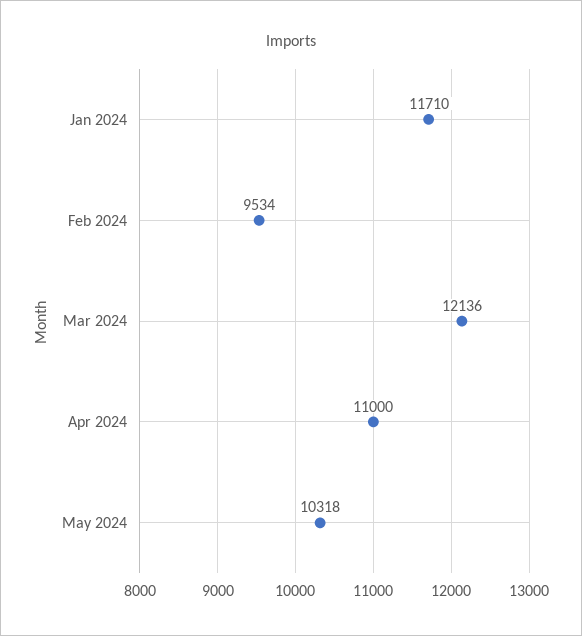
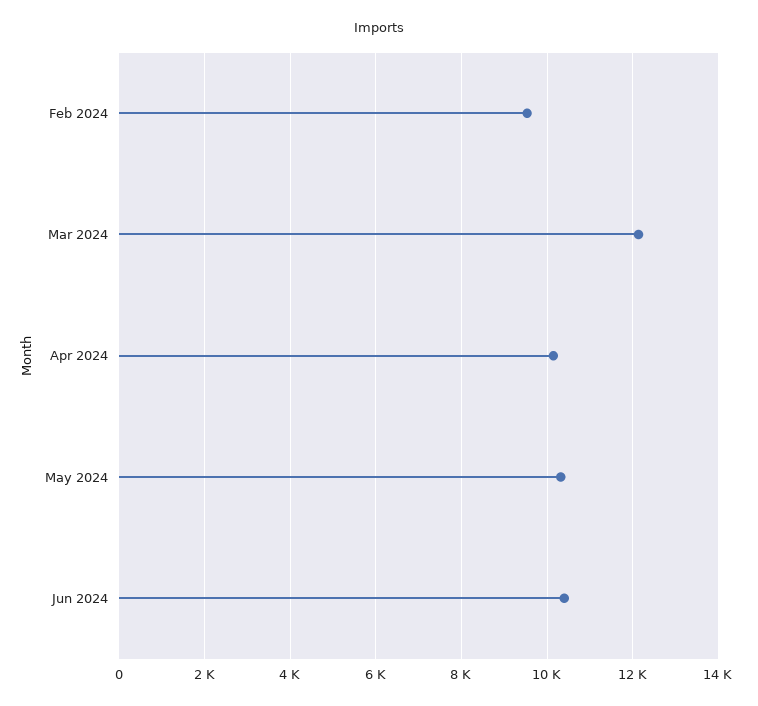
Jan 2024: 11710 -> none
Apr 2024: 11000 -> 10200
Jun 2024: none -> 10400

